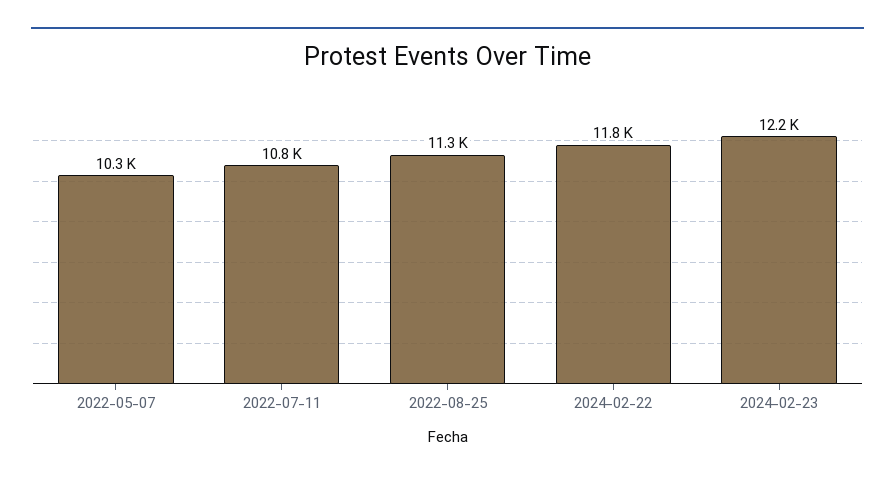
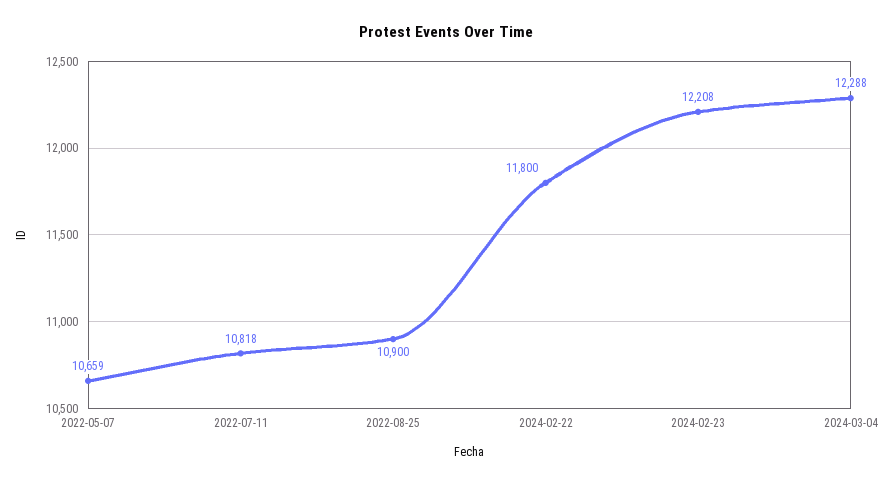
2022-05-07: 10300 -> 10659
2022-08-25: 11300 -> 10900
2024-03-04: none -> 12288

